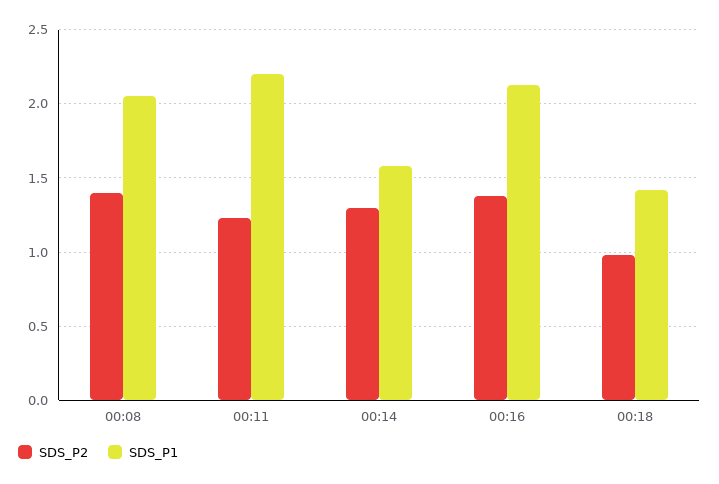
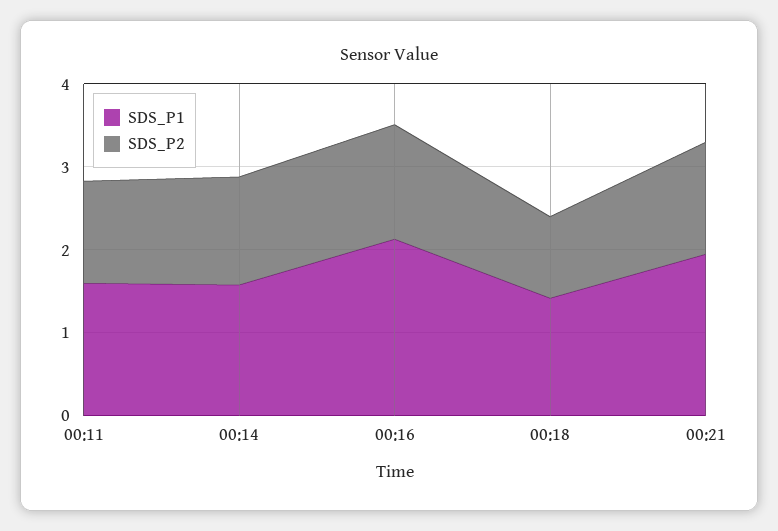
SDS_P2, 00:08: 1.4 -> none
SDS_P1, 00:08: 2.05 -> none
SDS_P1, 00:11: 2.2 -> 1.6
SDS_P1, 00:21: none -> 2
SDS_P2, 00:21: none -> 1.4

